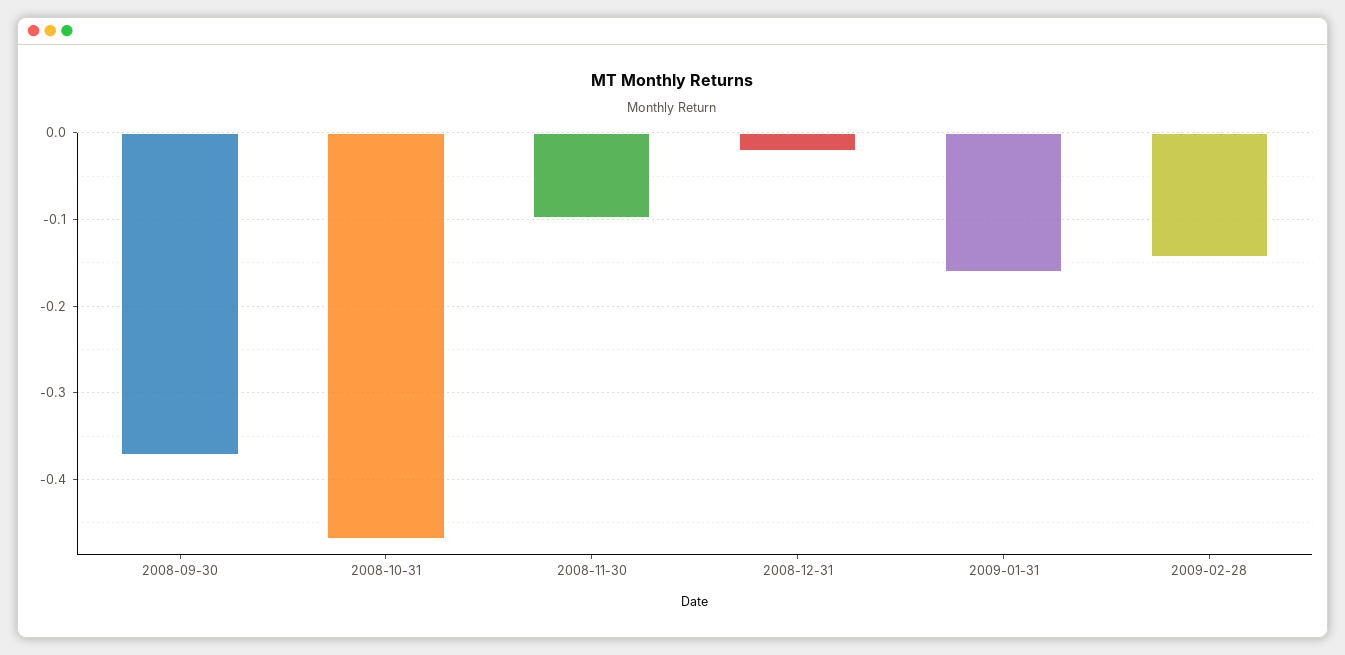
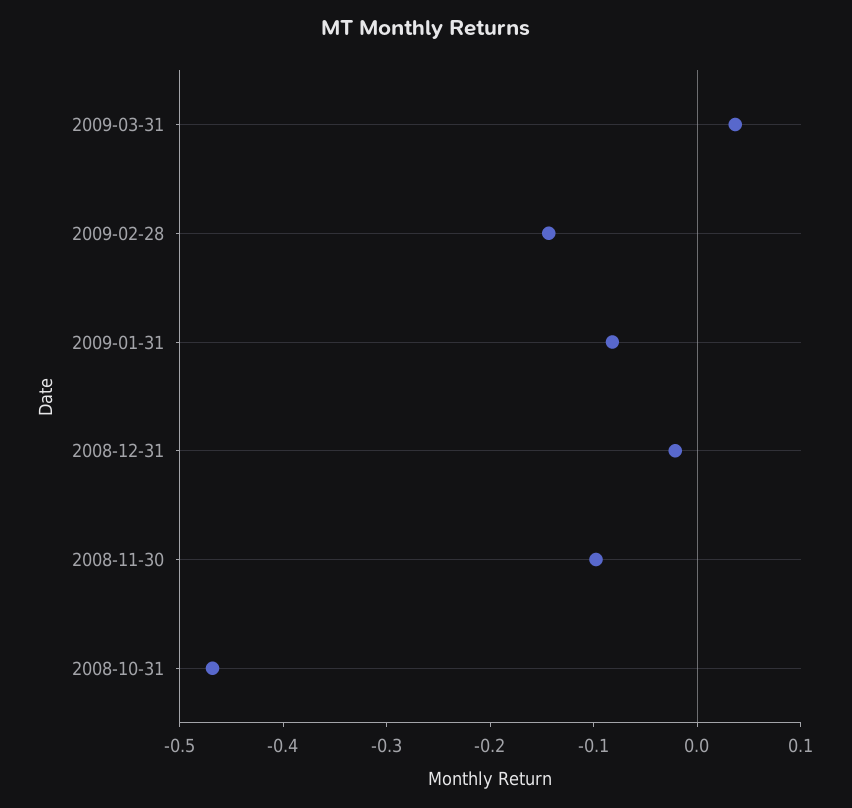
2008-09-30: -0.37 -> none
2009-01-31: -0.16 -> -0.08
2009-03-31: none -> 0.04

